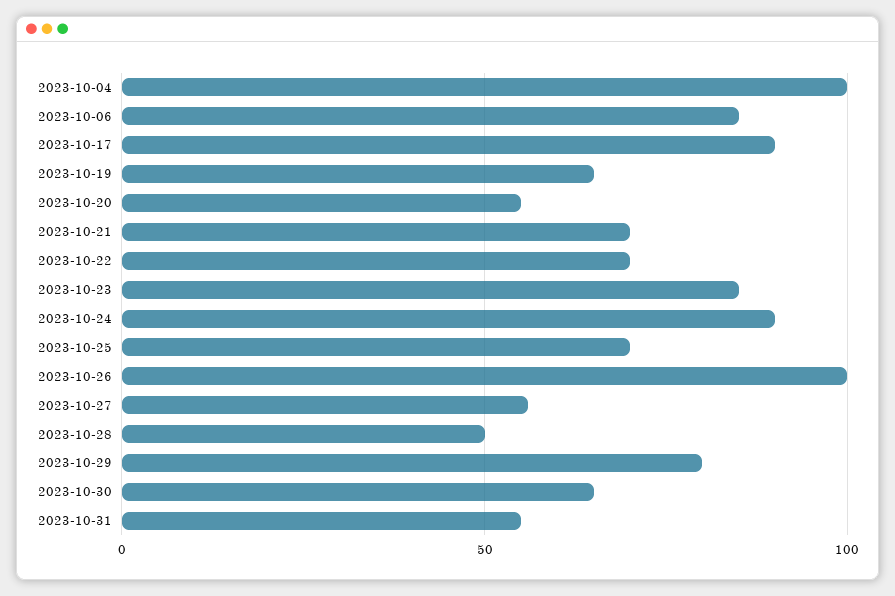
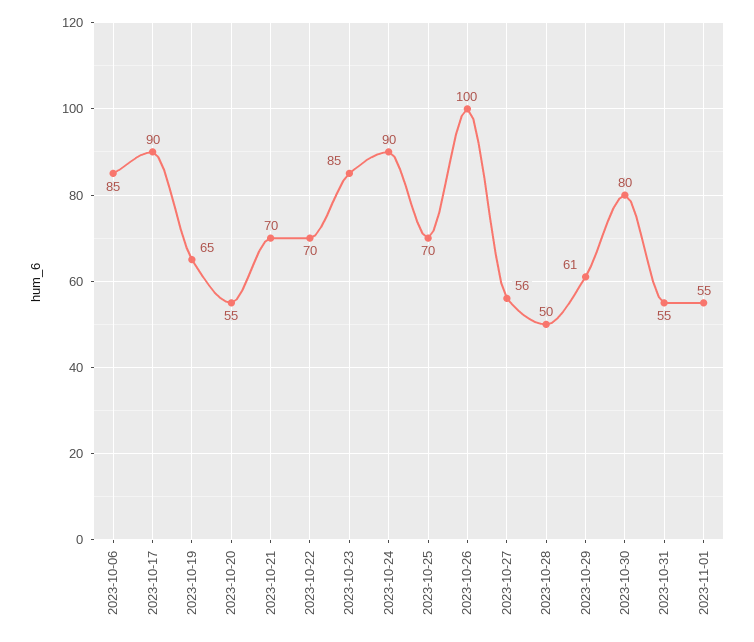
2023-10-04: 100 -> none
2023-10-29: 80 -> 61
2023-10-30: 65 -> 80
2023-11-01: none -> 55

